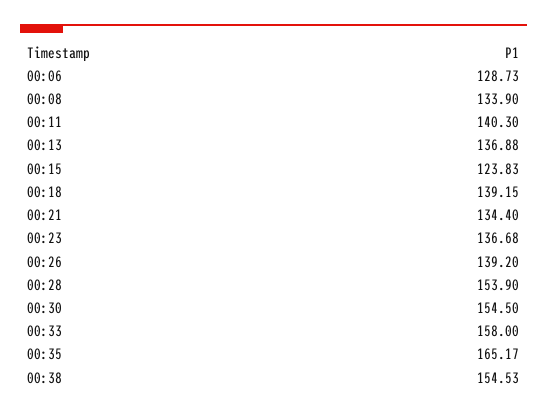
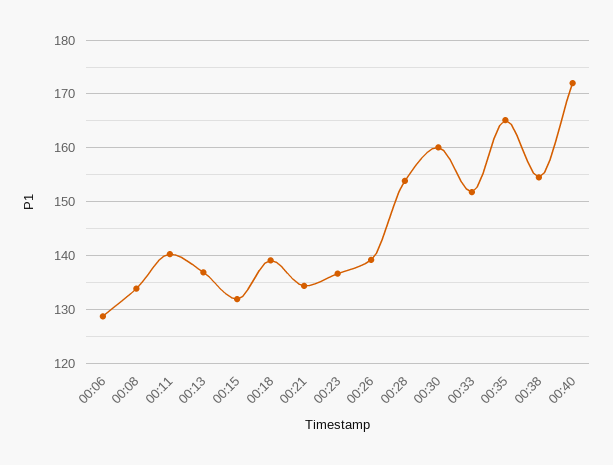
00:15: 123.83 -> 132
00:30: 154.5 -> 160
00:33: 158 -> 152
00:40: none -> 172

